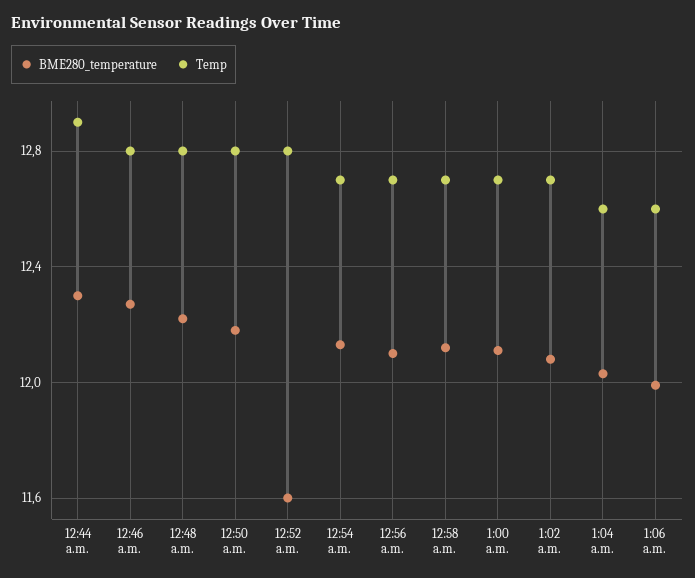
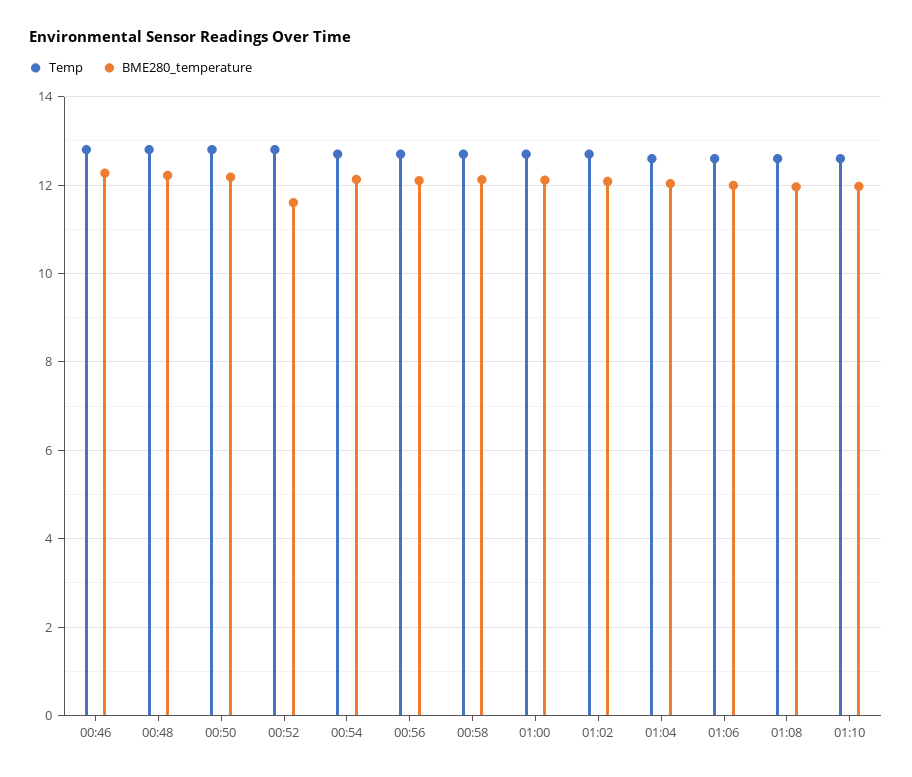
BME280_temperature, 12:44 a.m.: 12.3 -> none
Temp, 12:44 a.m.: 12.9 -> none
Temp, 01:08: none -> 12.6
BME280_temperature, 01:08: none -> 12
Temp, 01:10: none -> 12.6
BME280_temperature, 01:10: none -> 12

